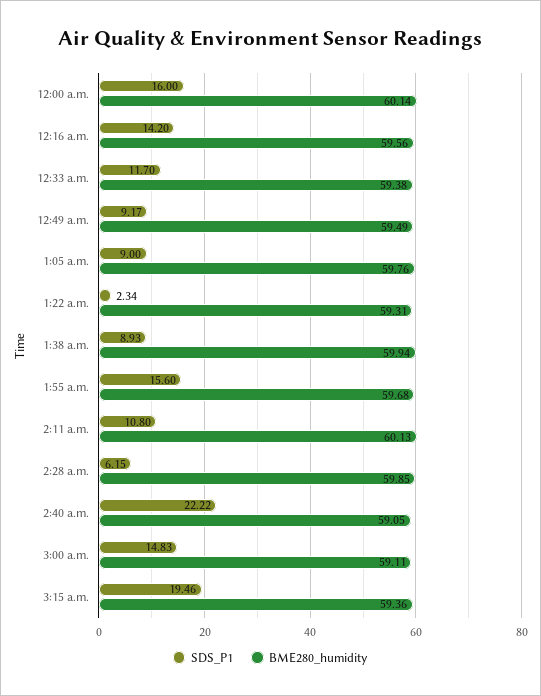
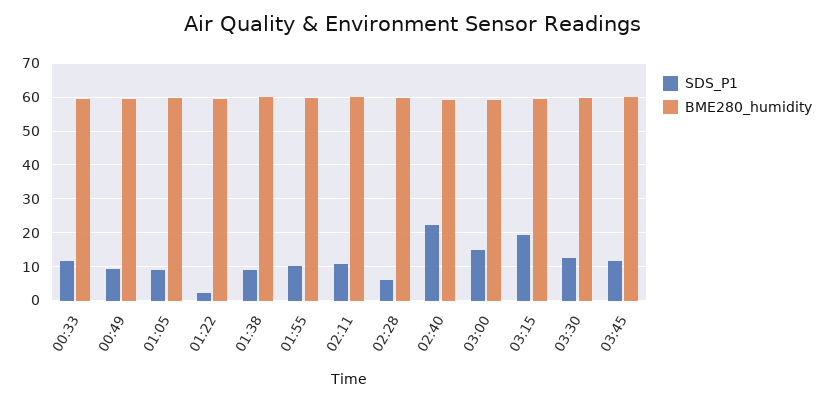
SDS_P1, 12:00 a.m.: 16 -> none
BME280_humidity, 12:00 a.m.: 60.14 -> none
SDS_P1, 12:16 a.m.: 14.2 -> none
BME280_humidity, 12:16 a.m.: 59.56 -> none
SDS_P1, 1:55 a.m.: 15.6 -> 10
SDS_P1, 03:30: none -> 12
BME280_humidity, 03:30: none -> 60
SDS_P1, 03:45: none -> 12
BME280_humidity, 03:45: none -> 60

